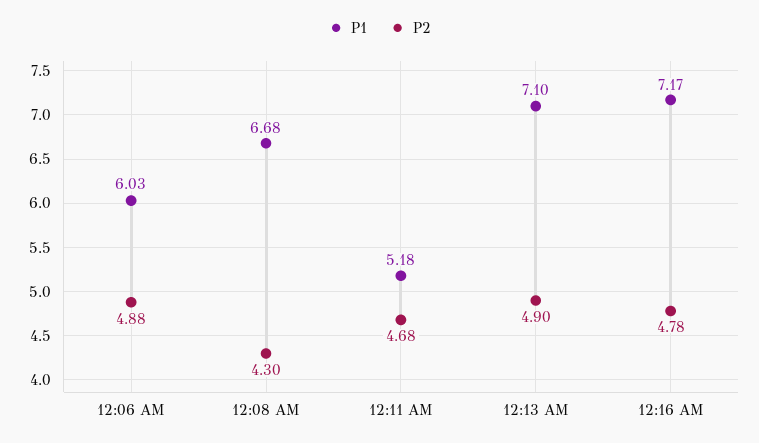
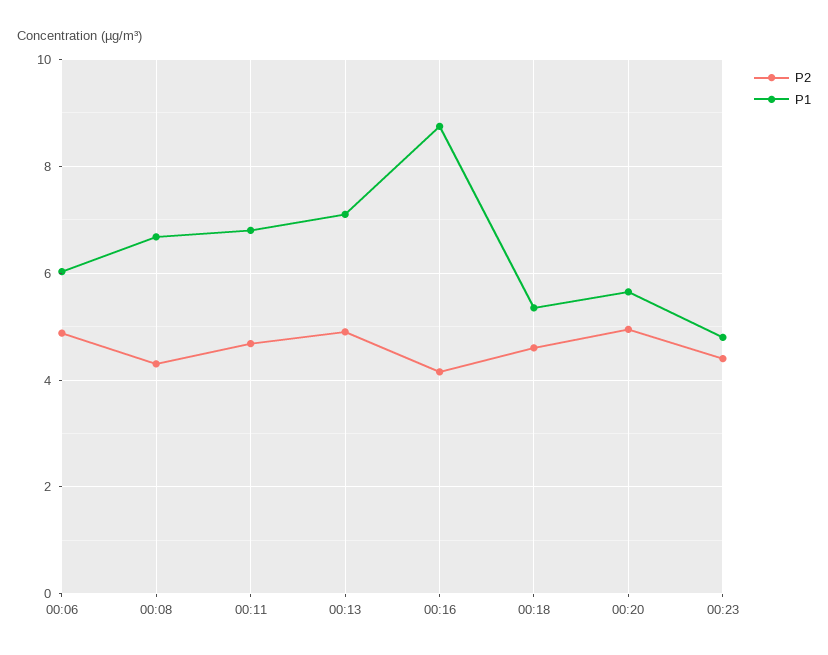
P1, 12:11 AM: 5.18 -> 6.8
P1, 12:16 AM: 7.17 -> 8.8
P2, 12:16 AM: 4.78 -> 4.2
P2, 00:18: none -> 4.6
P1, 00:18: none -> 5.4
P2, 00:20: none -> 5
P1, 00:20: none -> 5.6
P2, 00:23: none -> 4.4
P1, 00:23: none -> 4.8

